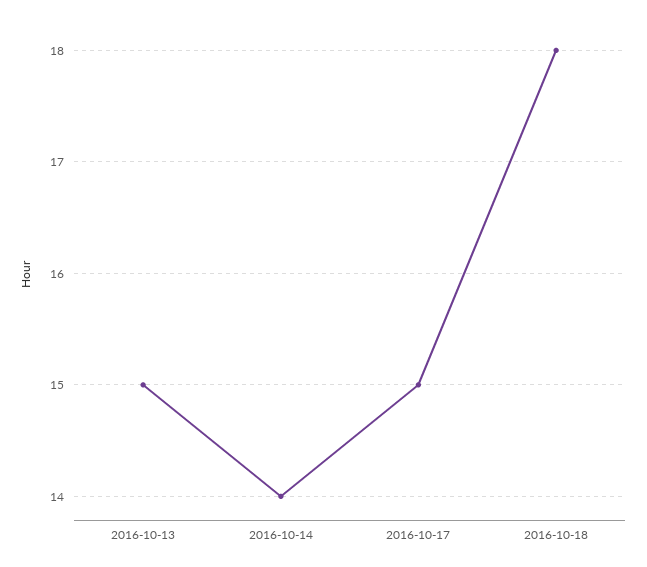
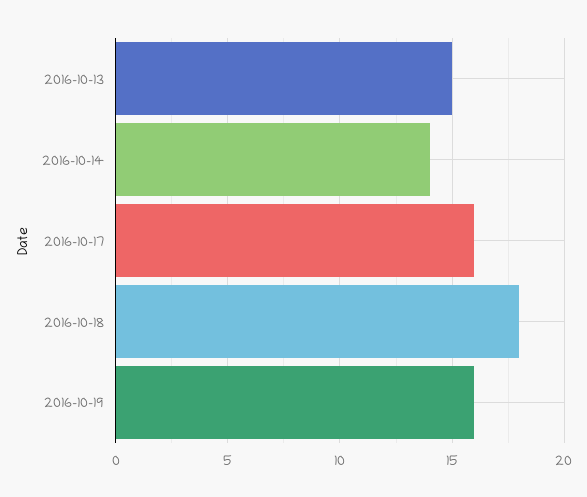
2016-10-17: 15 -> 16
2016-10-19: none -> 16

